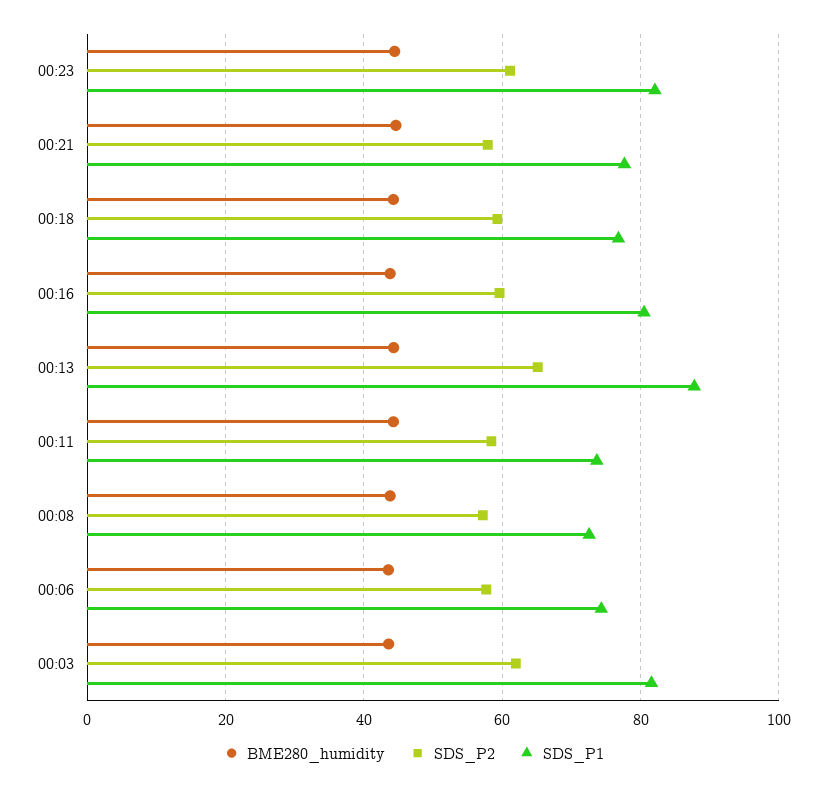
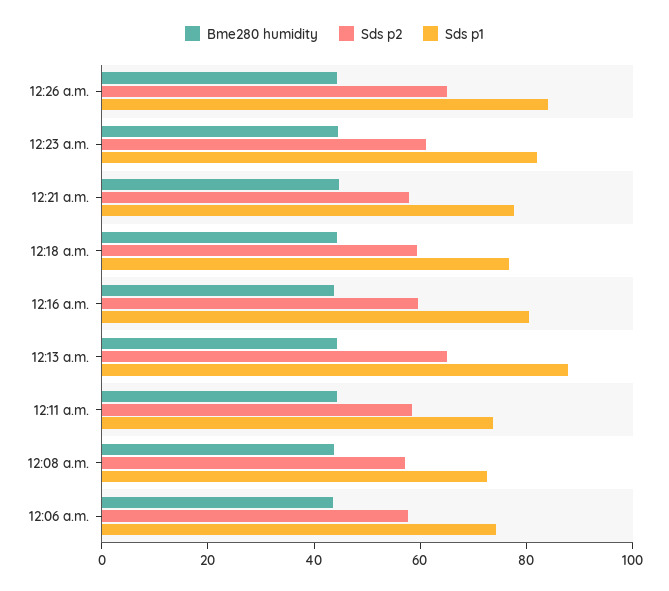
BME280_humidity, 00:03: 44 -> none
SDS_P2, 00:03: 62 -> none
SDS_P1, 00:03: 82 -> none
BME280_humidity, 12:26 a.m.: none -> 45
SDS_P2, 12:26 a.m.: none -> 65
SDS_P1, 12:26 a.m.: none -> 85

